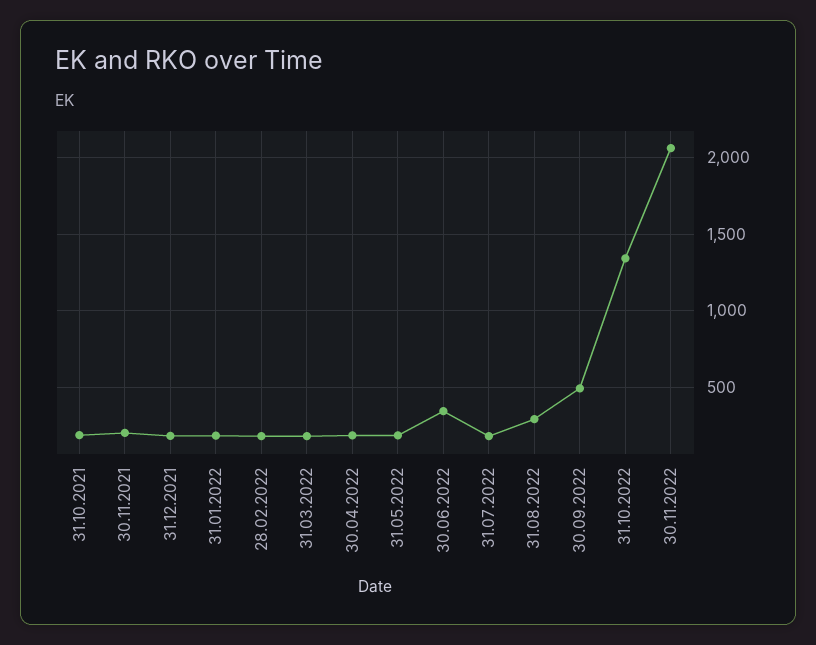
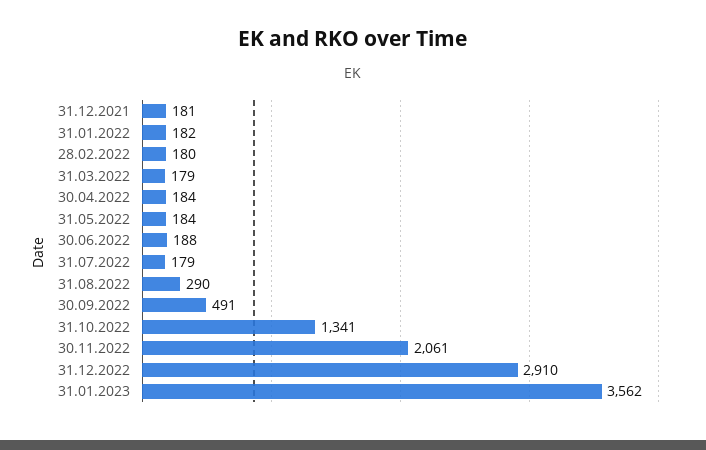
31.10.2021: 200 -> none
30.11.2021: 200 -> none
30.06.2022: 350 -> 188
31.12.2022: none -> 2910
31.01.2023: none -> 3562

